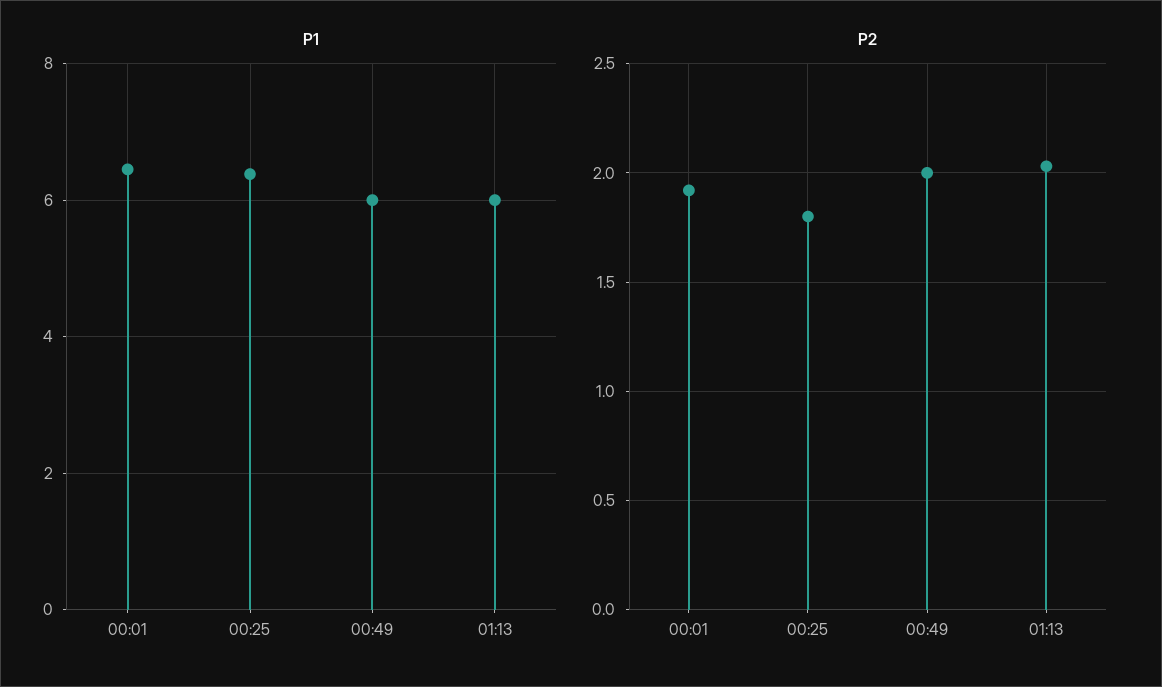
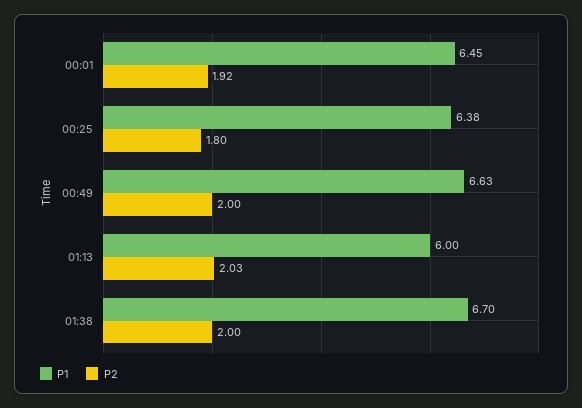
P1, 00:49: 6 -> 6.63
P1, 01:38: none -> 6.7
P2, 01:38: none -> 2

